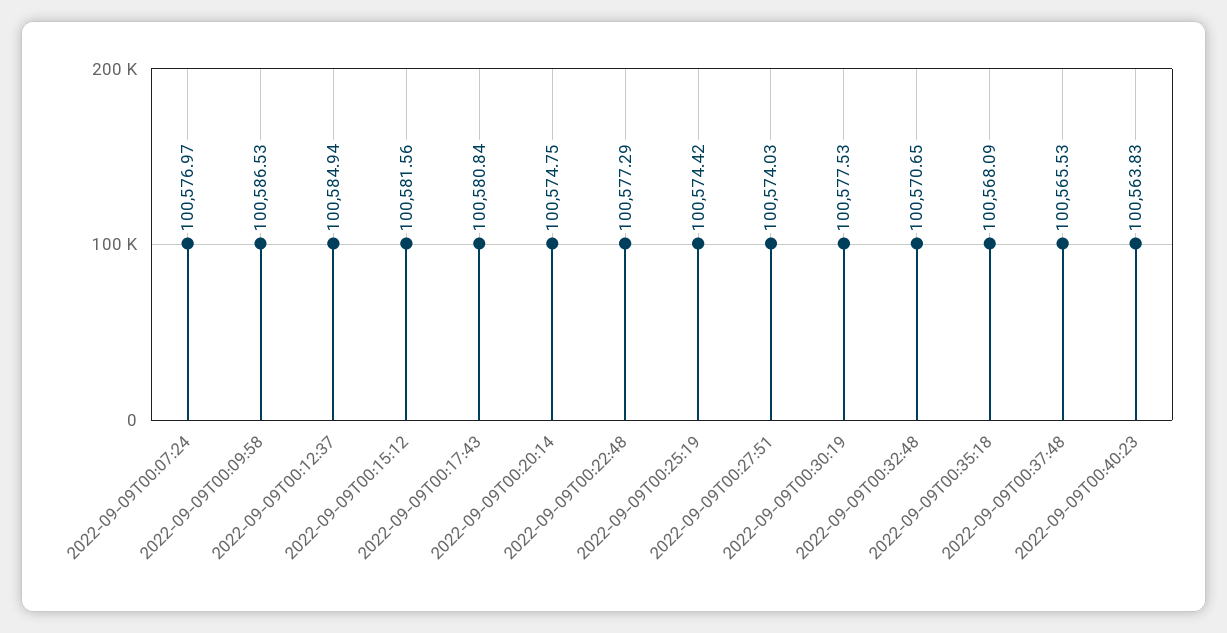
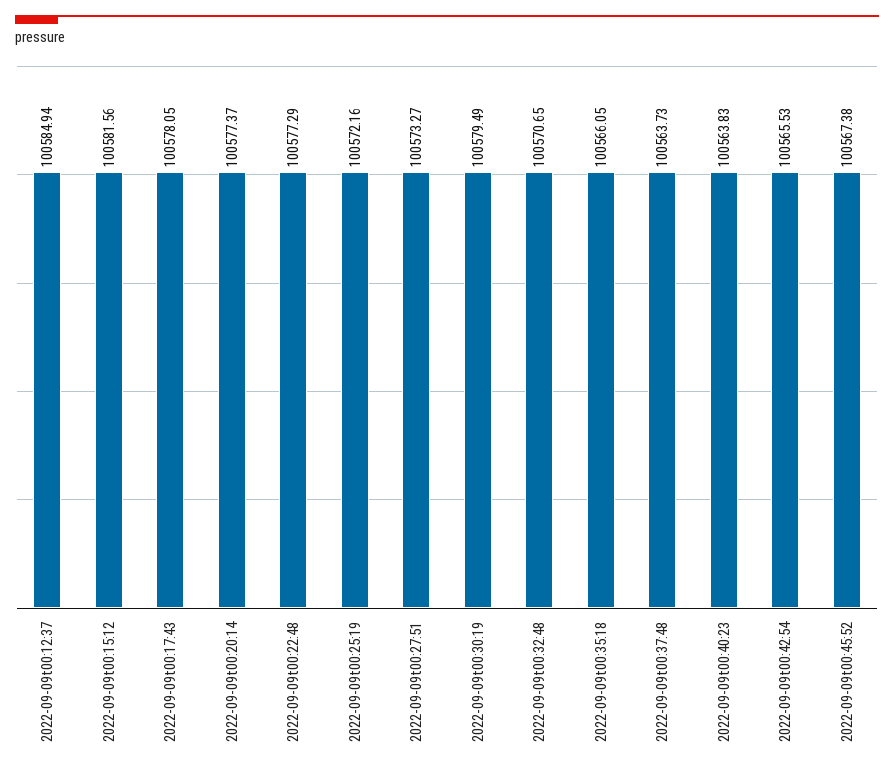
2022-09-09T00:07:24: 100576.97 -> none
2022-09-09T00:09:58: 100586.53 -> none
2022-09-09T00:17:43: 100580.84 -> 100578.05
2022-09-09T00:20:14: 100574.75 -> 100577.37
2022-09-09T00:25:19: 100574.42 -> 100572.16
2022-09-09T00:27:51: 100574.03 -> 100573.27
2022-09-09T00:30:19: 100577.53 -> 100579.49
2022-09-09T00:35:18: 100568.09 -> 100566.05
2022-09-09T00:37:48: 100565.53 -> 100563.73
2022-09-09t00:42:54: none -> 100565.53
2022-09-09t00:45:52: none -> 100567.38

